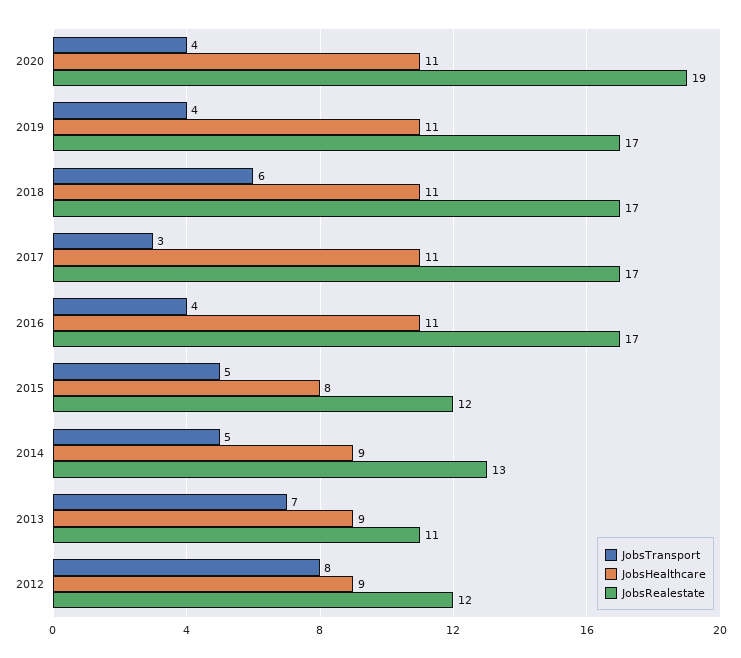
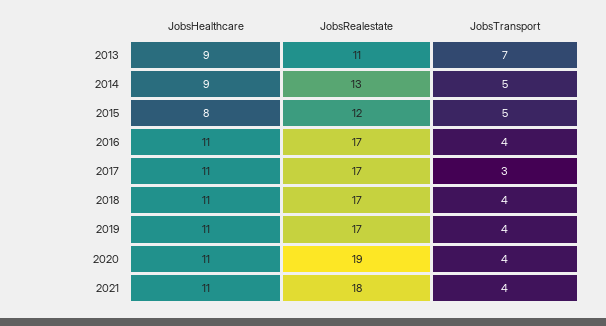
JobsTransport, 2018: 6 -> 4
JobsTransport, 2012: 8 -> none
JobsHealthcare, 2012: 9 -> none
JobsRealestate, 2012: 12 -> none
JobsHealthcare, 2021: none -> 11
JobsRealestate, 2021: none -> 18
JobsTransport, 2021: none -> 4

